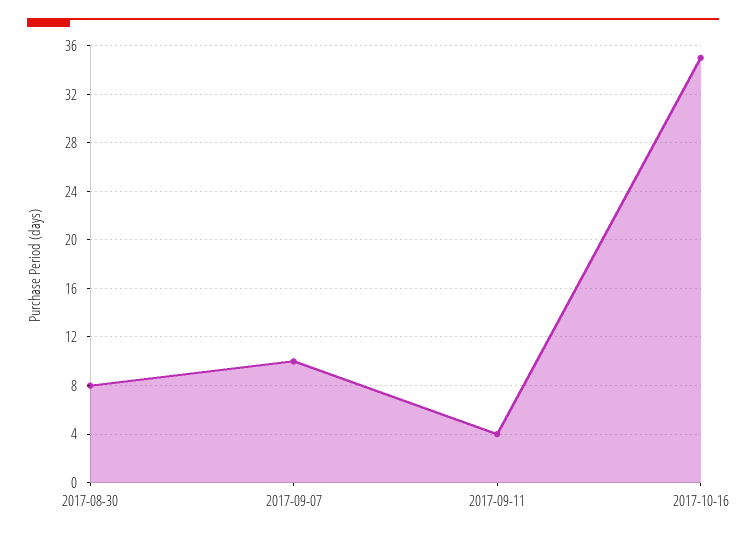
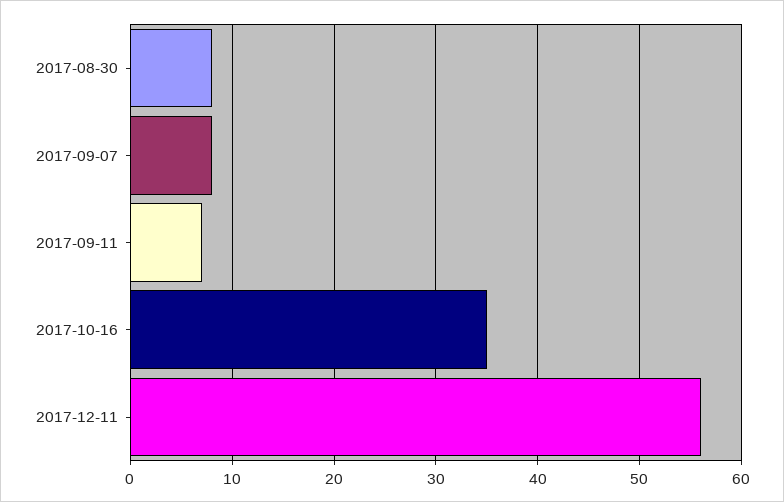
2017-09-07: 10 -> 8
2017-09-11: 4 -> 7
2017-12-11: none -> 56

